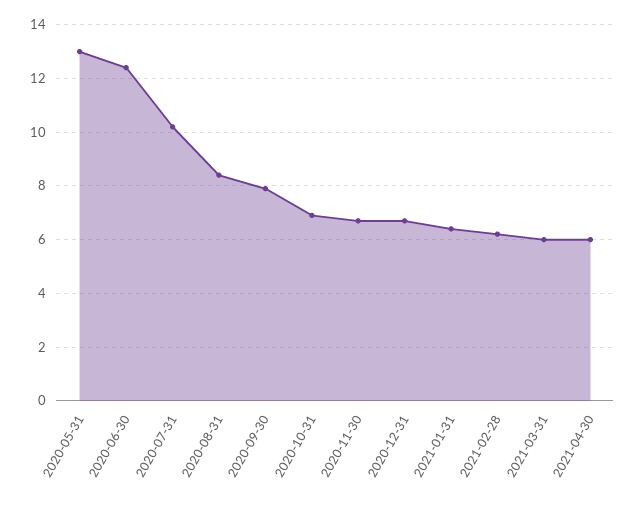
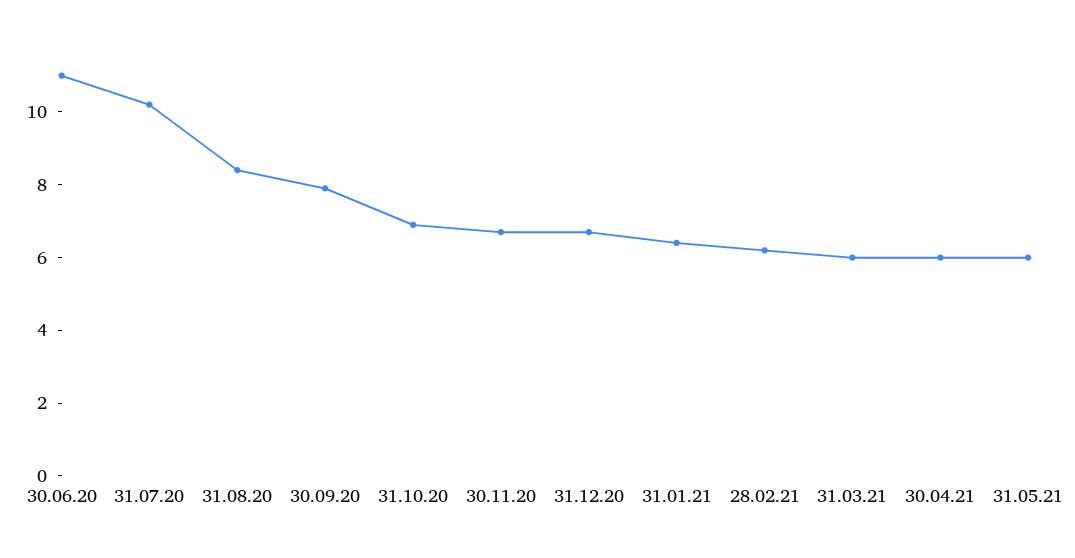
2020-05-31: 13 -> none
2020-06-30: 12.5 -> 11
31.05.21: none -> 6

